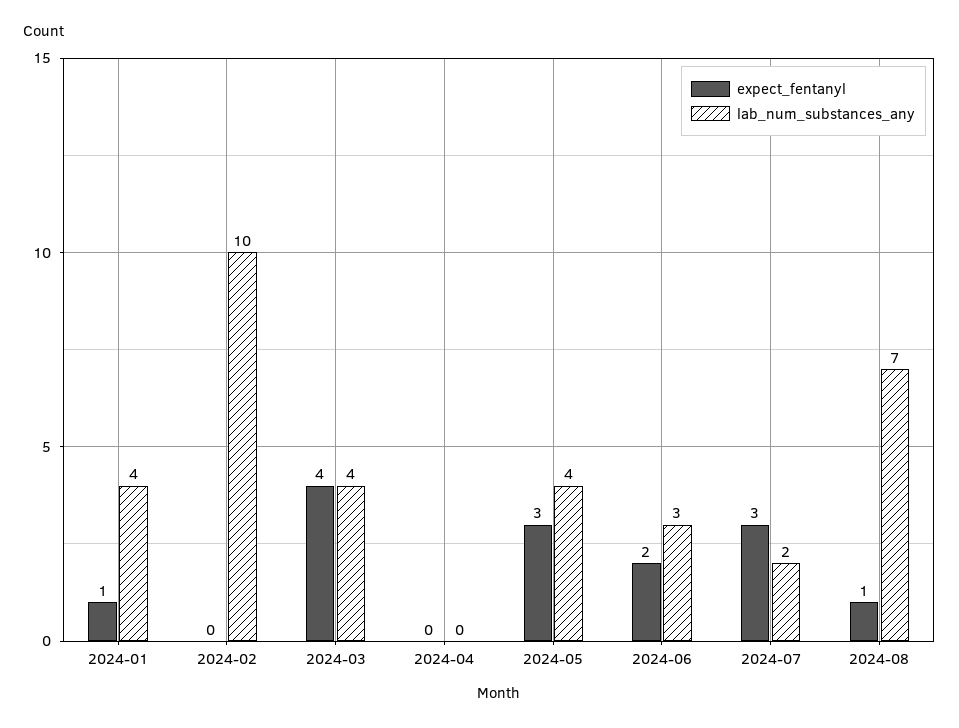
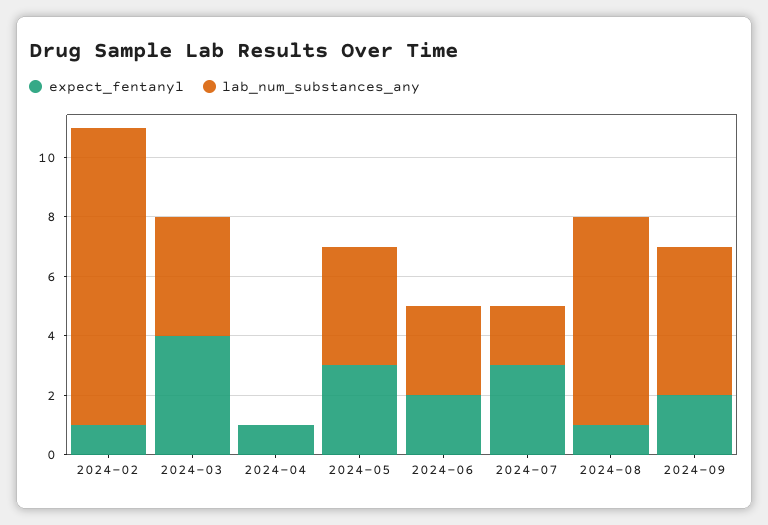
expect_fentanyl, 2024-01: 1 -> none
lab_num_substances_any, 2024-01: 4 -> none
expect_fentanyl, 2024-02: 0 -> 1
expect_fentanyl, 2024-04: 0 -> 1
expect_fentanyl, 2024-09: none -> 2
lab_num_substances_any, 2024-09: none -> 5

